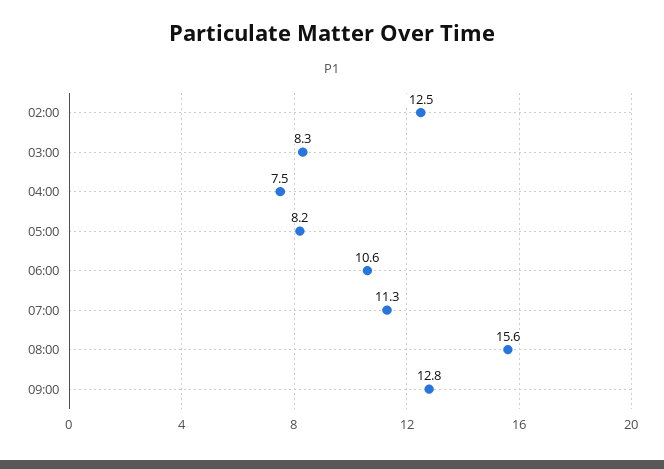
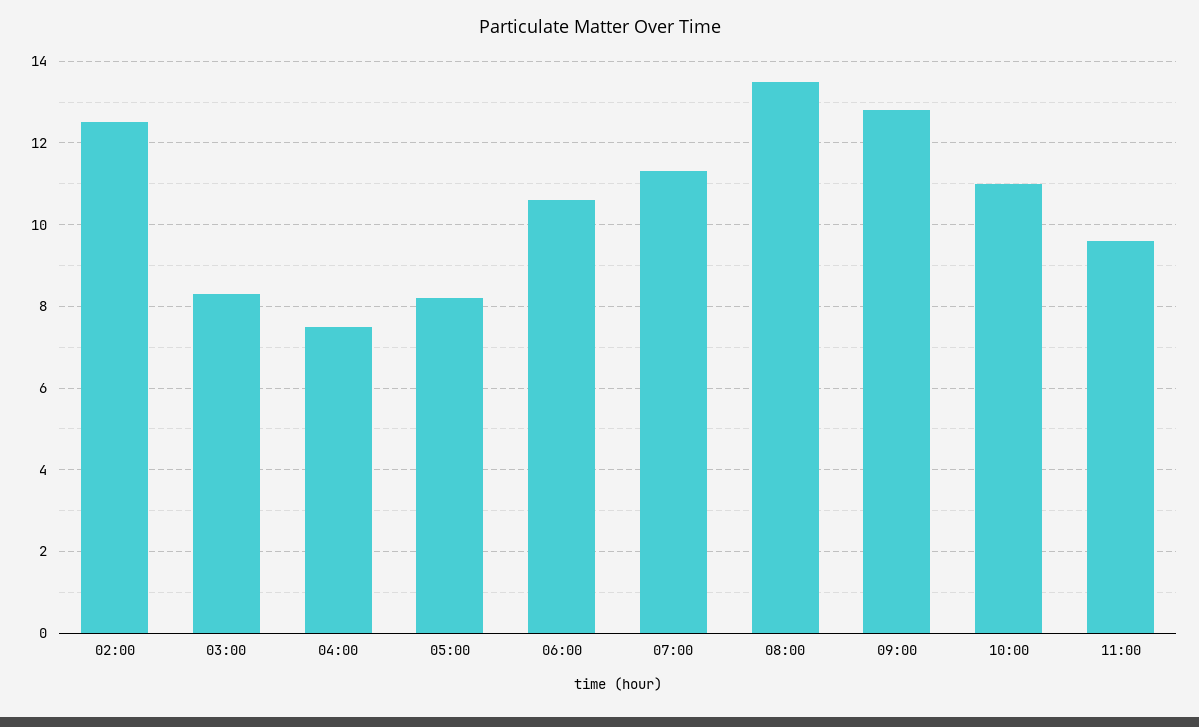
08:00: 15.6 -> 13.5
10:00: none -> 11
11:00: none -> 9.5

